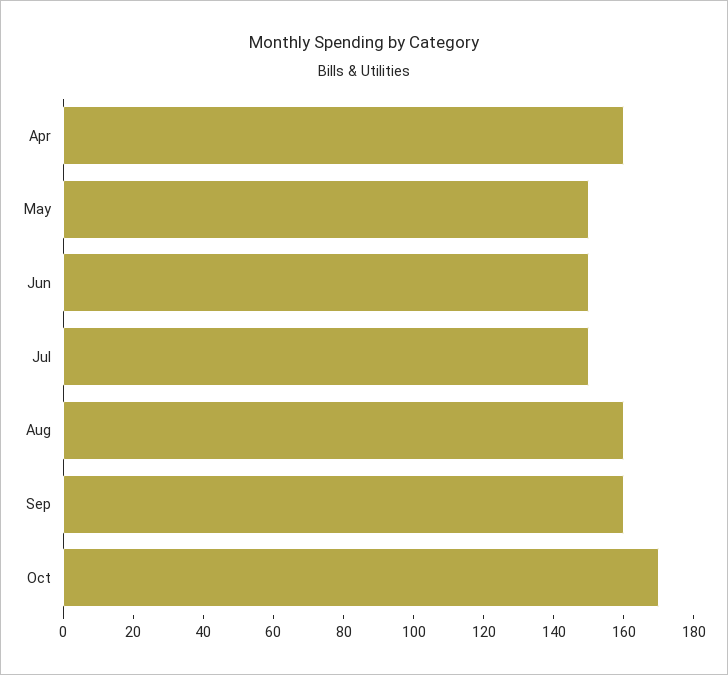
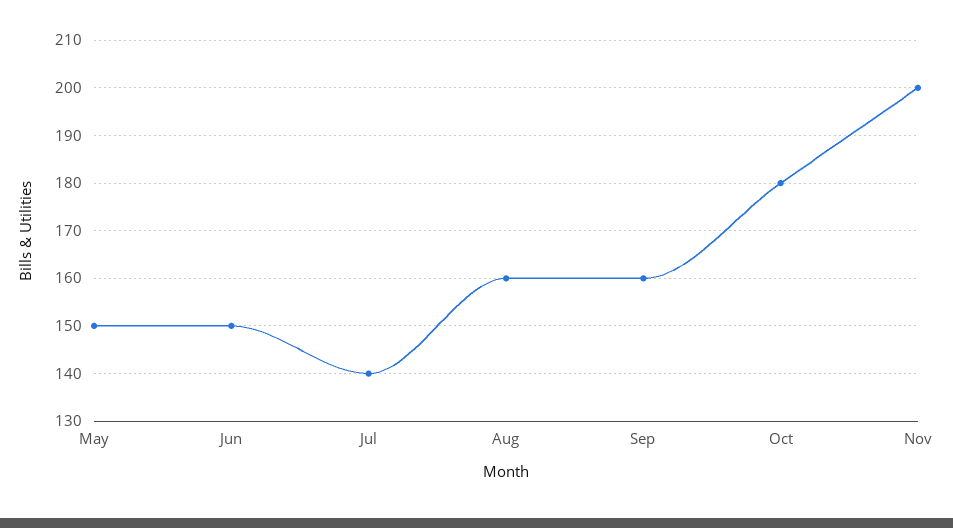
Apr: 160 -> none
Jul: 150 -> 140
Oct: 170 -> 180
Nov: none -> 200

